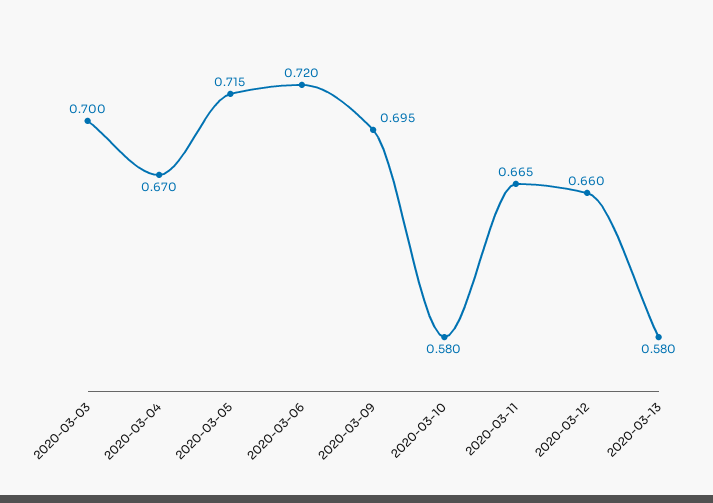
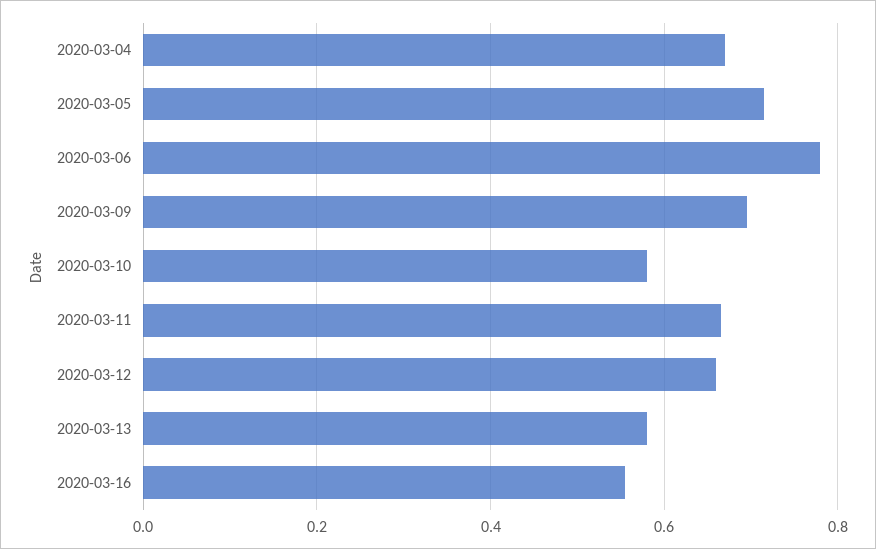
2020-03-03: 0.7 -> none
2020-03-06: 0.72 -> 0.78
2020-03-16: none -> 0.56

